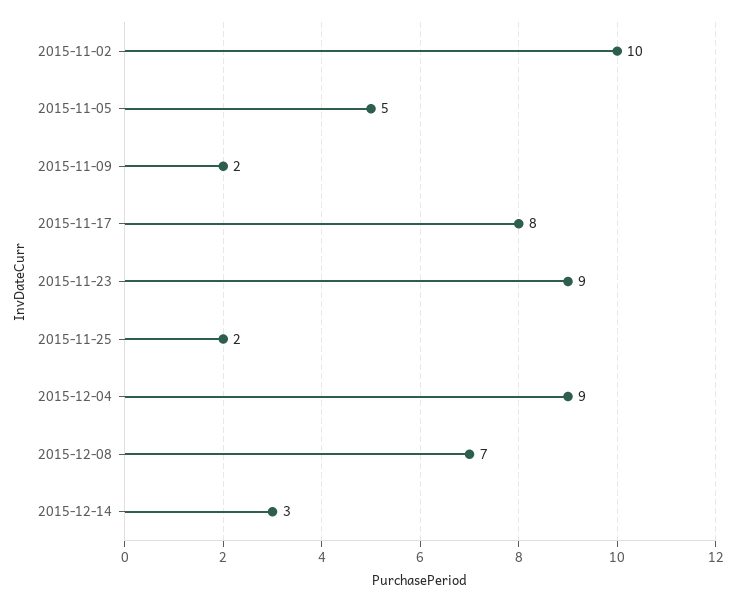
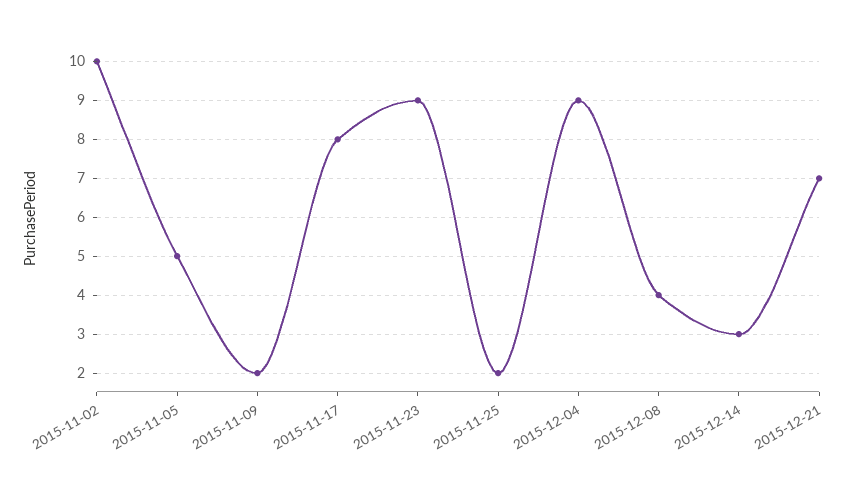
2015-12-08: 7 -> 4
2015-12-21: none -> 7

